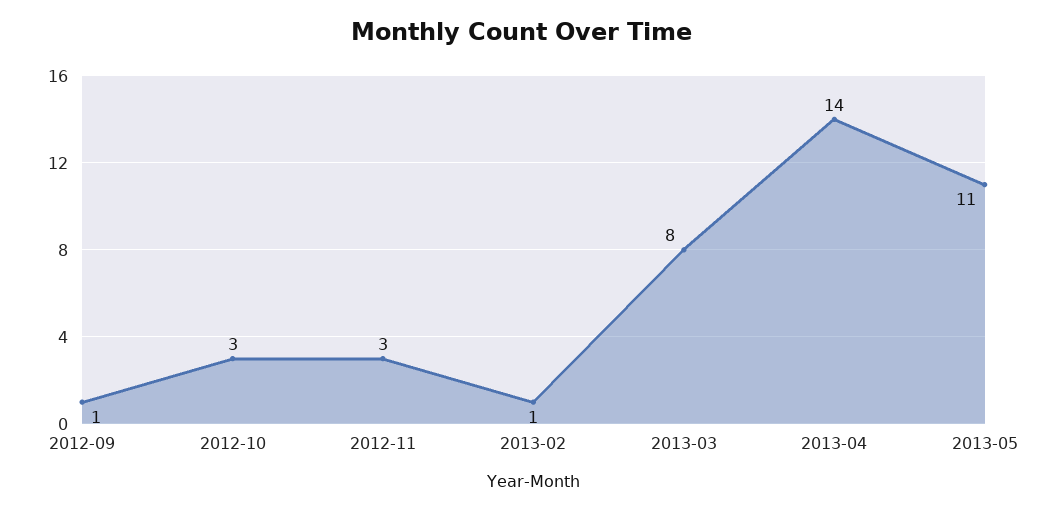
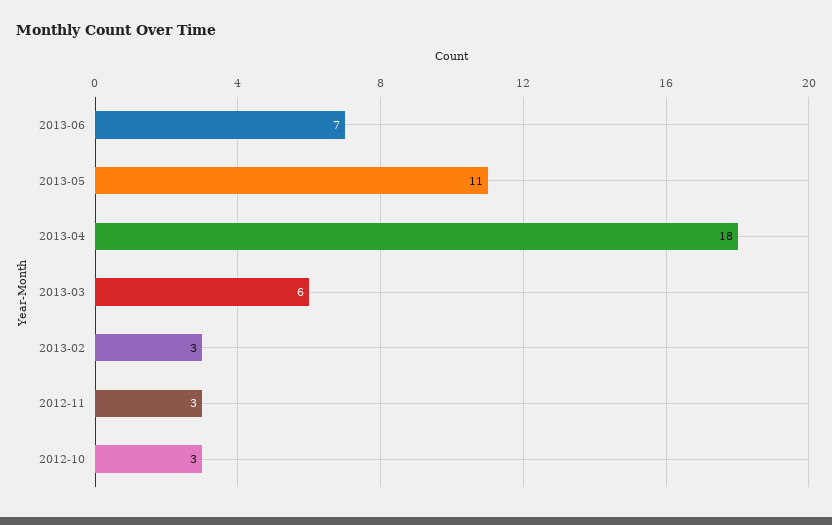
2012-09: 1 -> none
2013-02: 1 -> 3
2013-03: 8 -> 6
2013-04: 14 -> 18
2013-06: none -> 7

